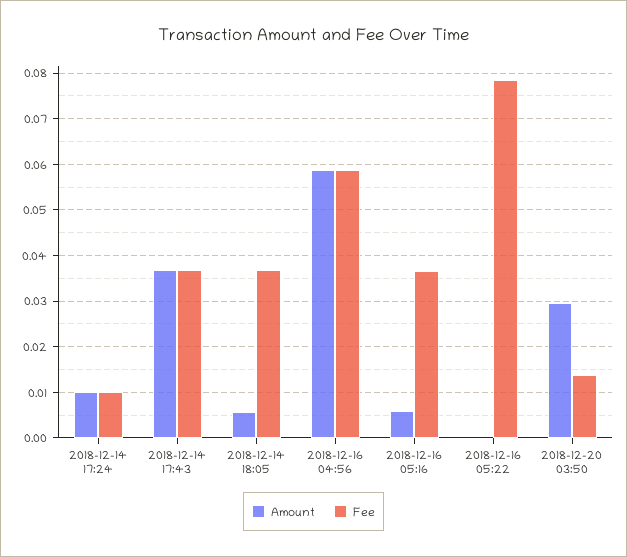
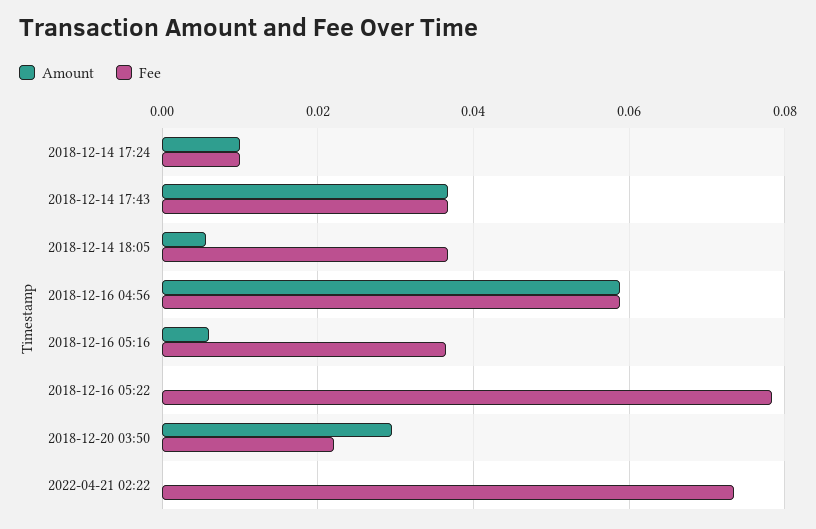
Fee, 2018-12-20 03:50: 0.014 -> 0.022
Amount, 2022-04-21 02:22: none -> 0
Fee, 2022-04-21 02:22: none -> 0.074

